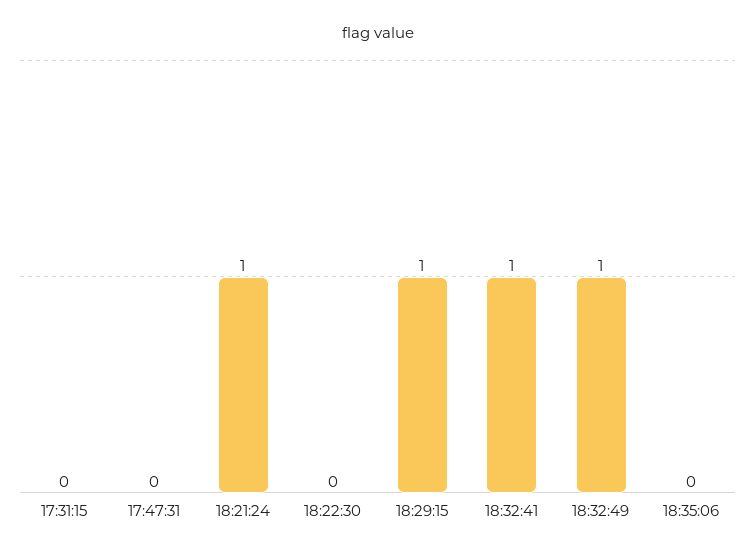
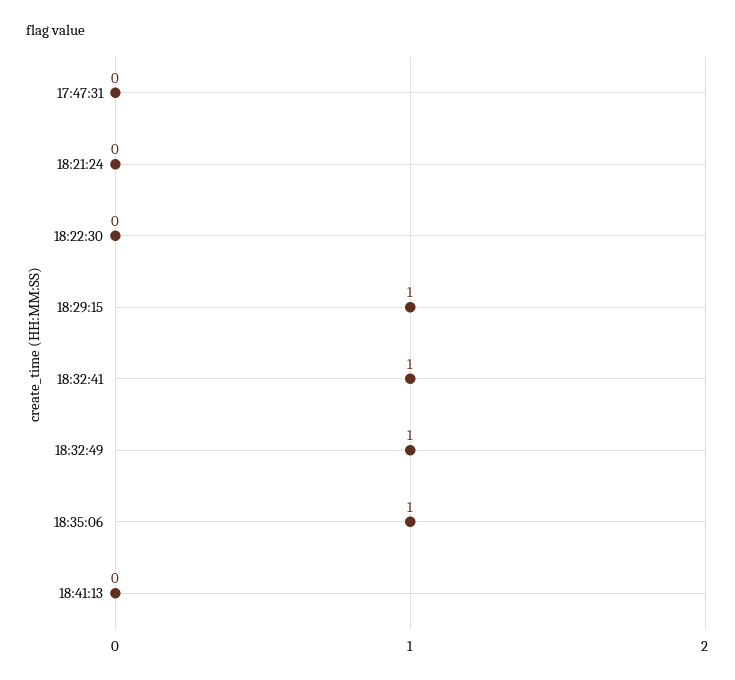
17:31:15: 0 -> none
18:21:24: 1 -> 0
18:35:06: 0 -> 1
18:41:13: none -> 0

